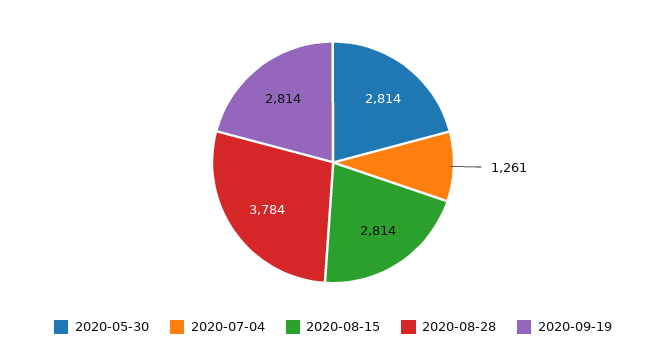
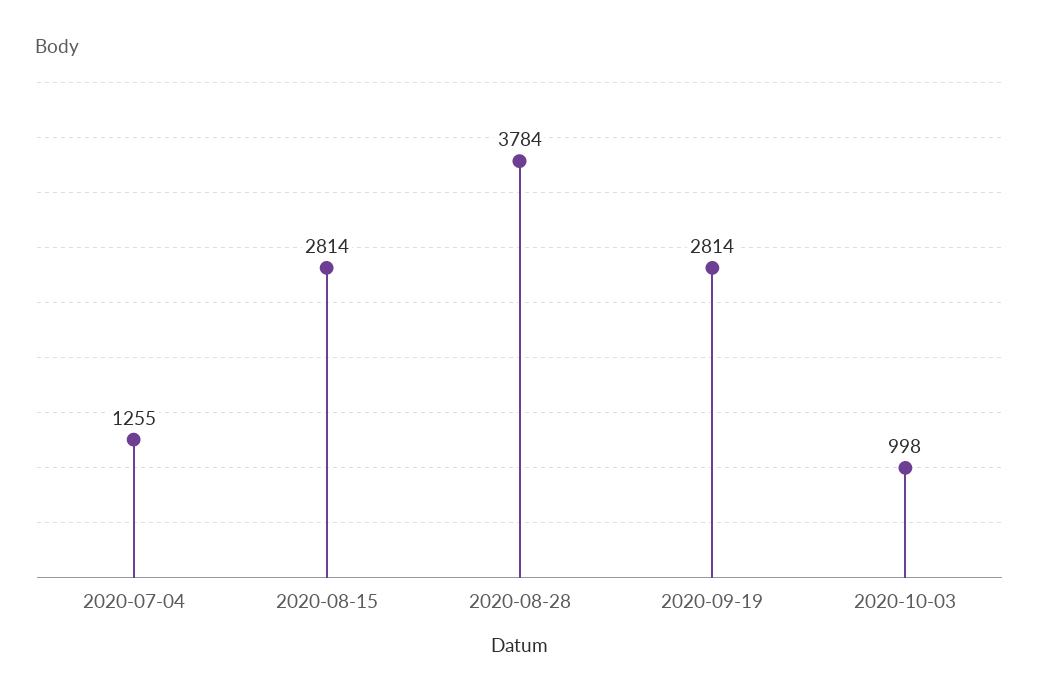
2020-05-30: 2814 -> none
2020-07-04: 1261 -> 1255
2020-10-03: none -> 998

